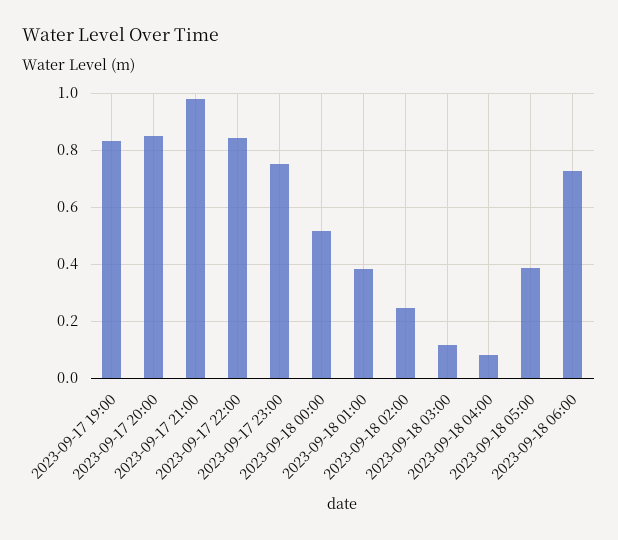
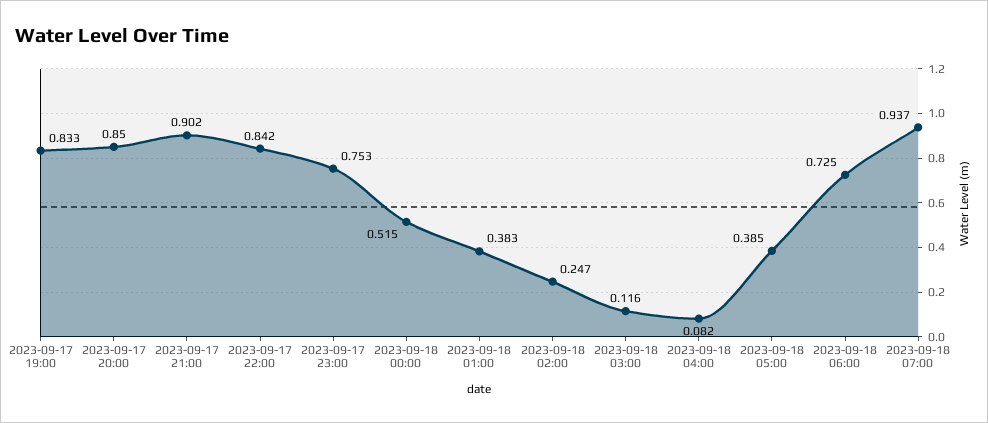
2023-09-17 21:00: 0.975 -> 0.902
2023-09-18 07:00: none -> 0.937

